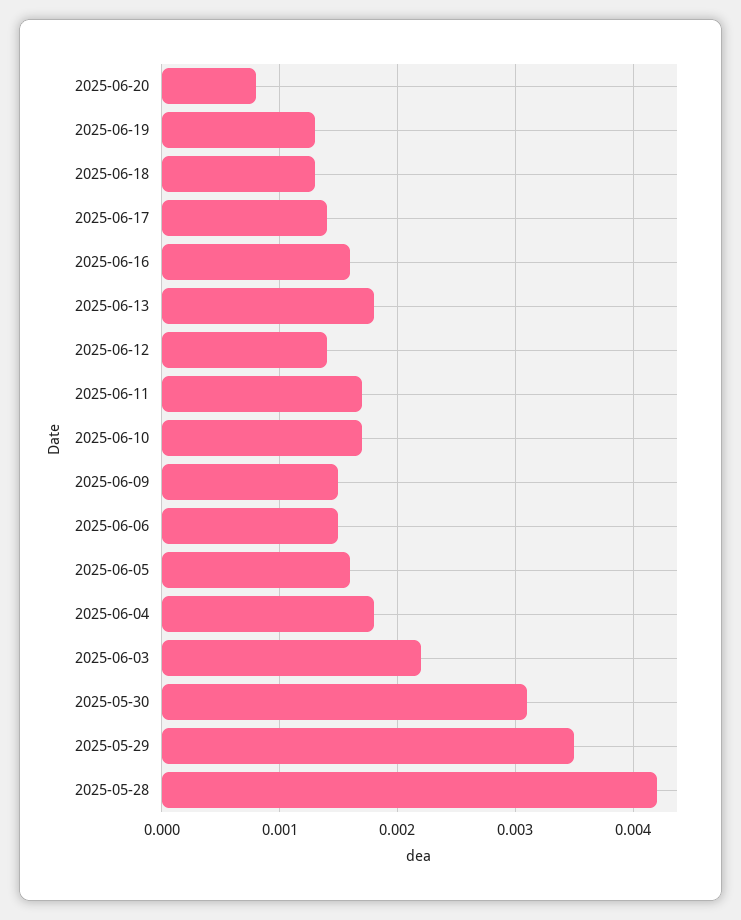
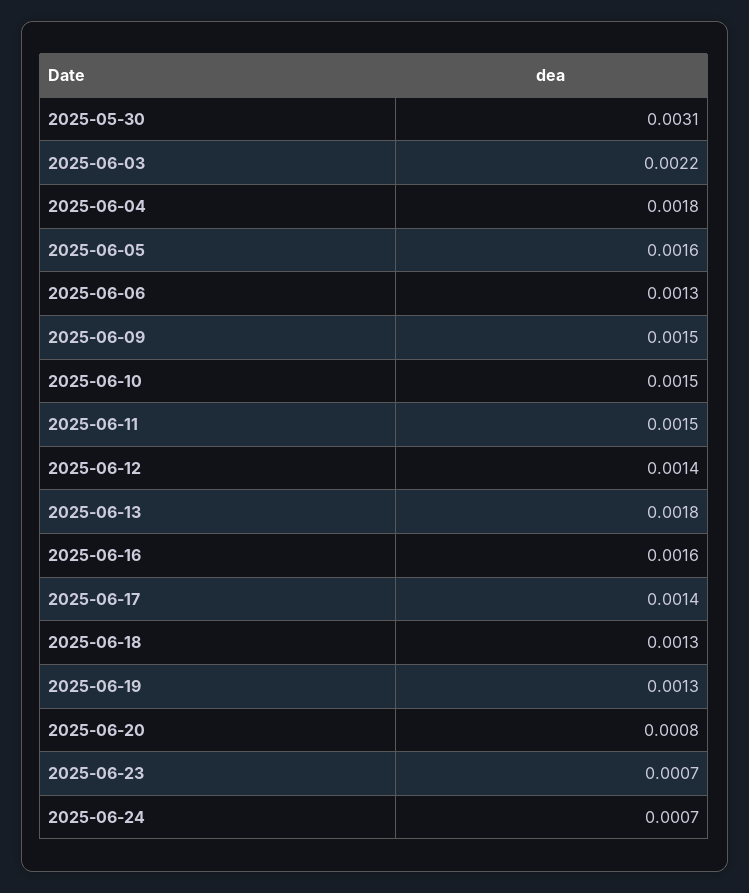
2025-06-11: 0.0017 -> 0.0015
2025-06-10: 0.0017 -> 0.0015
2025-06-06: 0.0015 -> 0.0013
2025-05-29: 0.0035 -> none
2025-05-28: 0.0042 -> none
2025-06-23: none -> 0.0007
2025-06-24: none -> 0.0007

